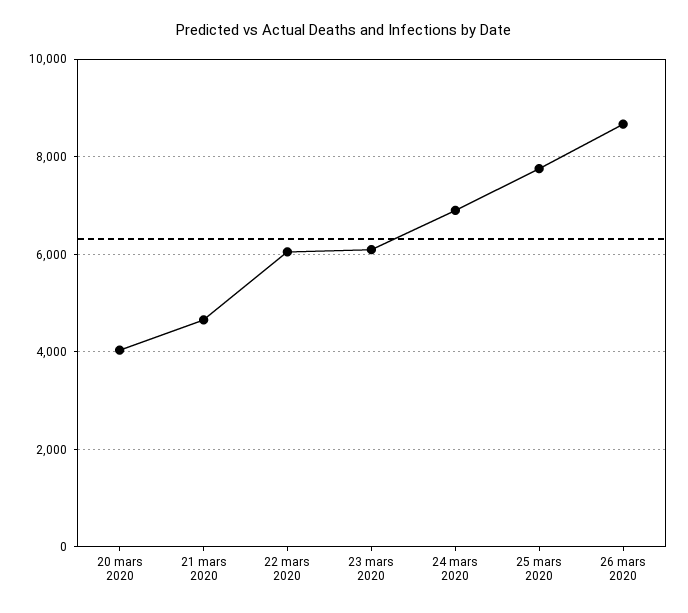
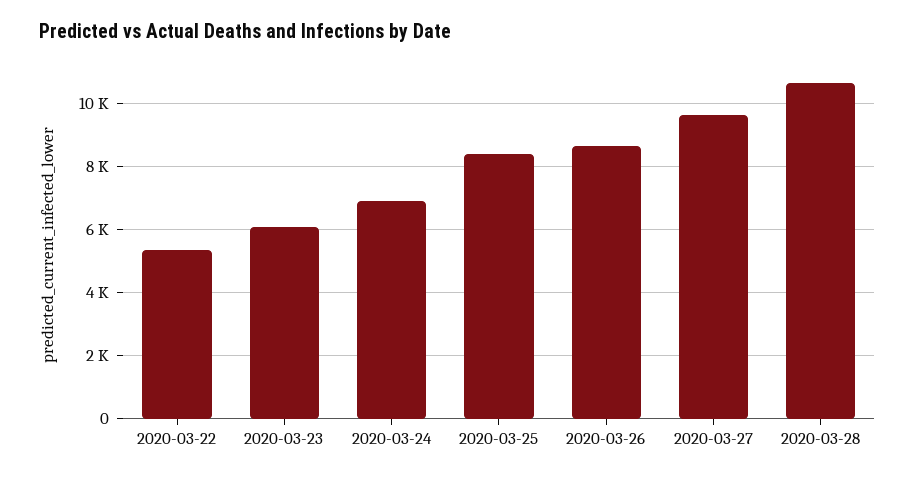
20 mars 2020: 4000 -> none
21 mars 2020: 4600 -> none
22 mars 2020: 6000 -> 5400
25 mars 2020: 7800 -> 8400
2020-03-27: none -> 9600
2020-03-28: none -> 10600

